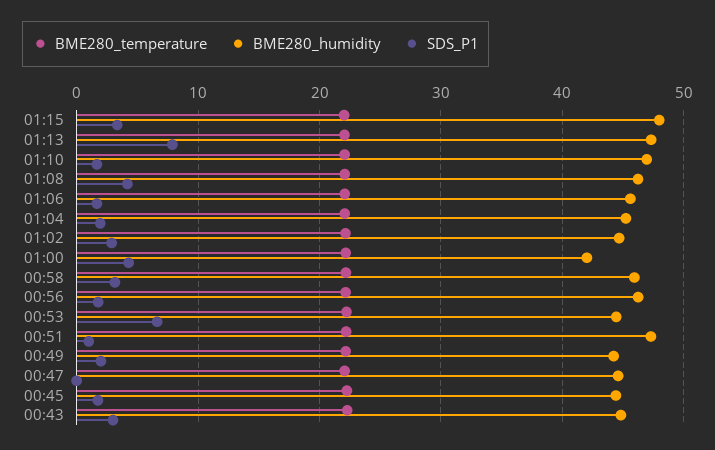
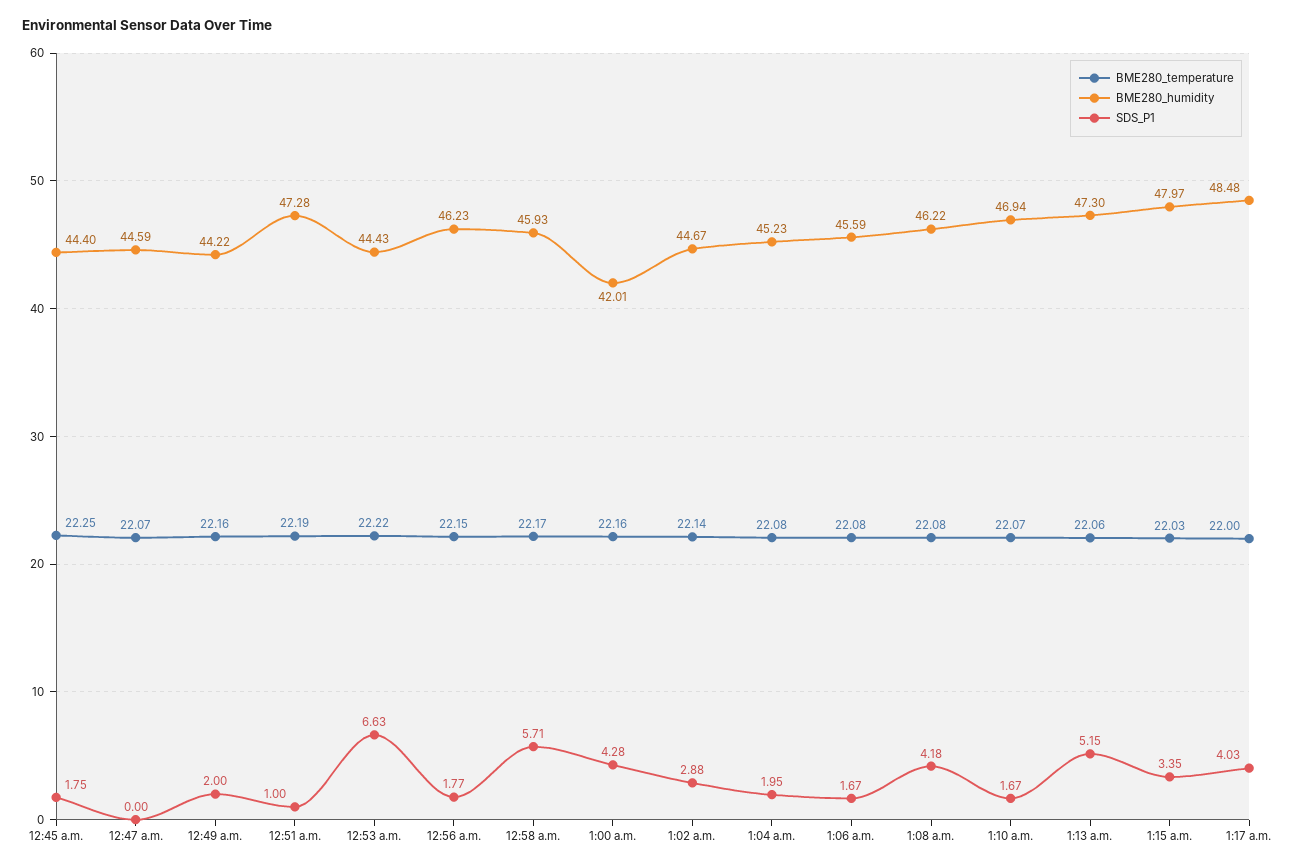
SDS_P1, 01:13: 8 -> 5.15
SDS_P1, 00:58: 3 -> 5.71
BME280_temperature, 00:43: 22 -> none
BME280_humidity, 00:43: 45 -> none
SDS_P1, 00:43: 3 -> none
BME280_temperature, 1:17 a.m.: none -> 22
BME280_humidity, 1:17 a.m.: none -> 48.48
SDS_P1, 1:17 a.m.: none -> 4.03

